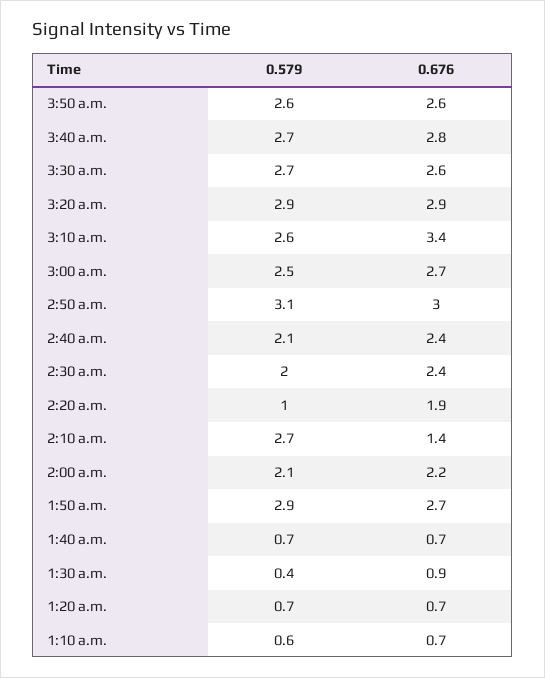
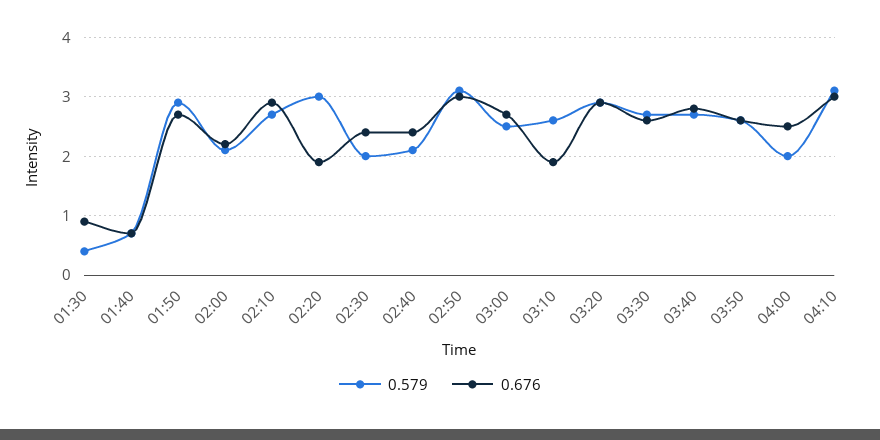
0.676, 3:10 a.m.: 3.4 -> 2
0.579, 2:20 a.m.: 1 -> 3
0.676, 2:10 a.m.: 1.4 -> 3
0.579, 1:20 a.m.: 0.7 -> none
0.676, 1:20 a.m.: 0.7 -> none
0.579, 1:10 a.m.: 0.6 -> none
0.676, 1:10 a.m.: 0.7 -> none
0.579, 04:00: none -> 2
0.676, 04:00: none -> 2.5
0.579, 04:10: none -> 3
0.676, 04:10: none -> 3

